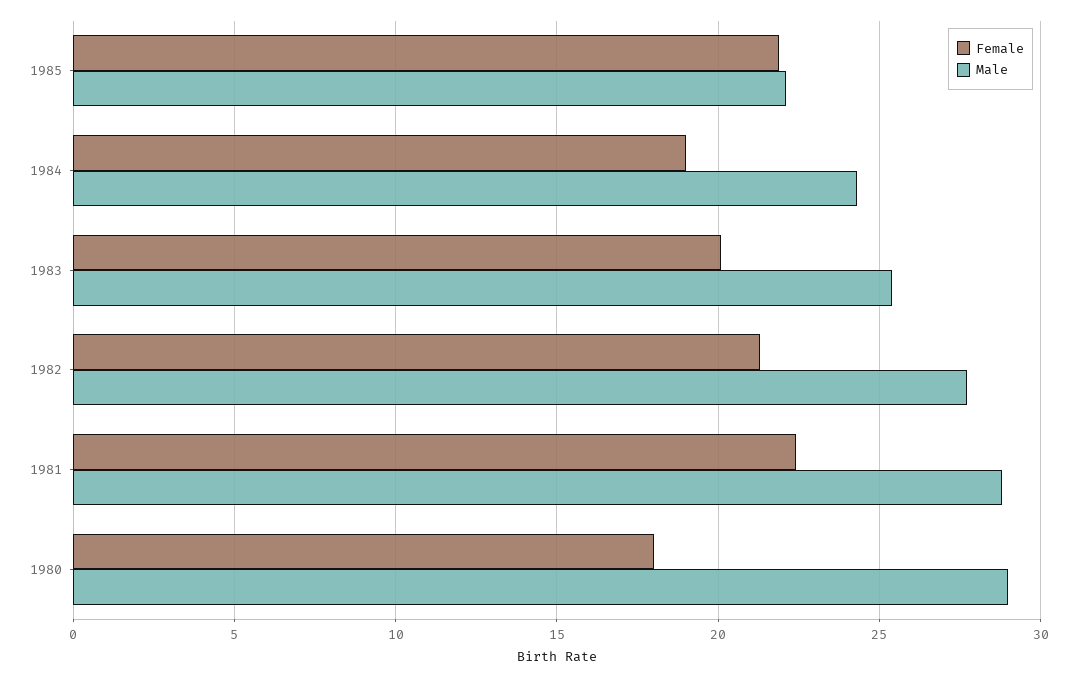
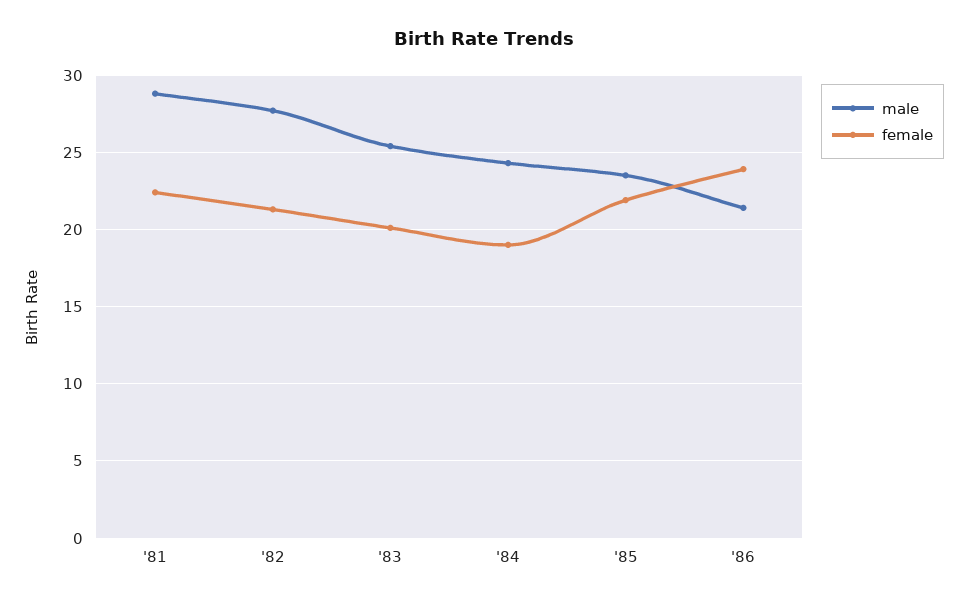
Male, 1985: 22 -> 23.5
Female, 1980: 18 -> none
Male, 1980: 29 -> none
Male, '86: none -> 21.5
Female, '86: none -> 24

